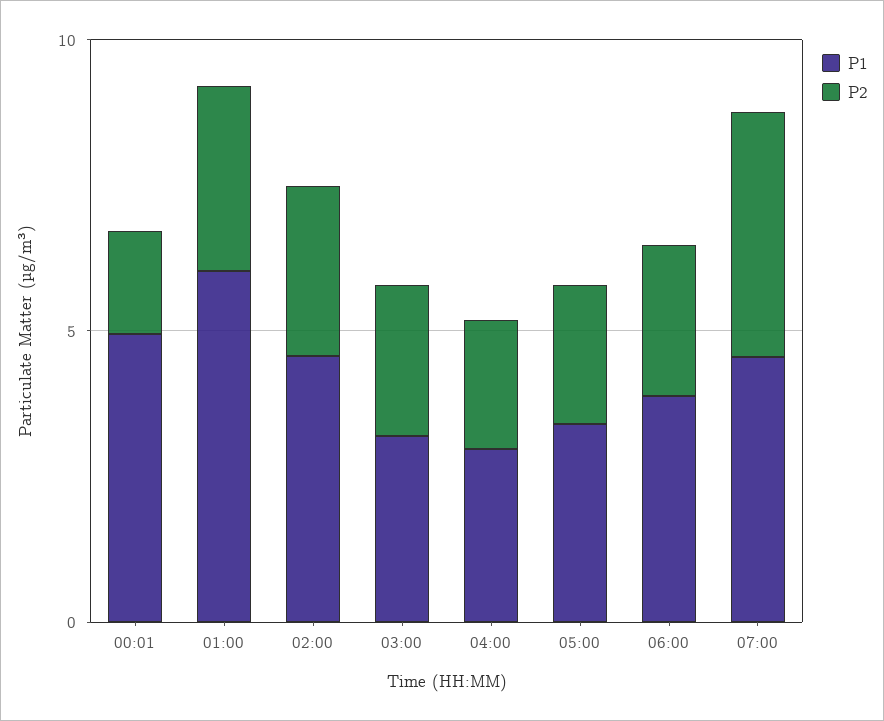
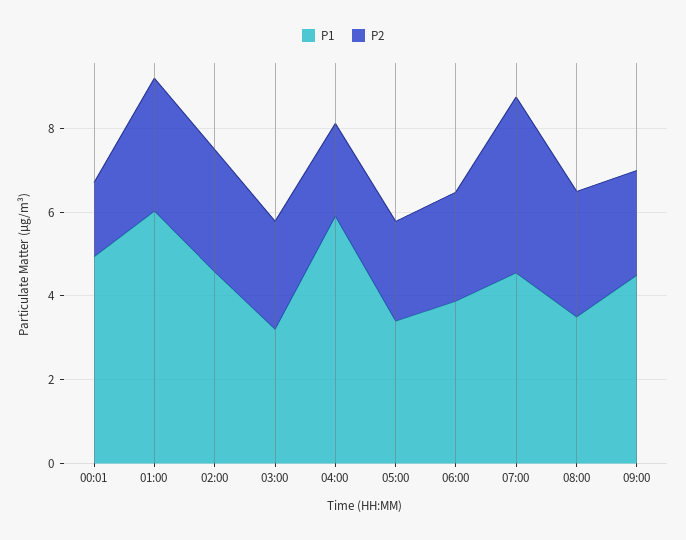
P1, 04:00: 3 -> 6
P1, 08:00: none -> 3.5
P2, 08:00: none -> 3
P1, 09:00: none -> 4.5
P2, 09:00: none -> 2.5

